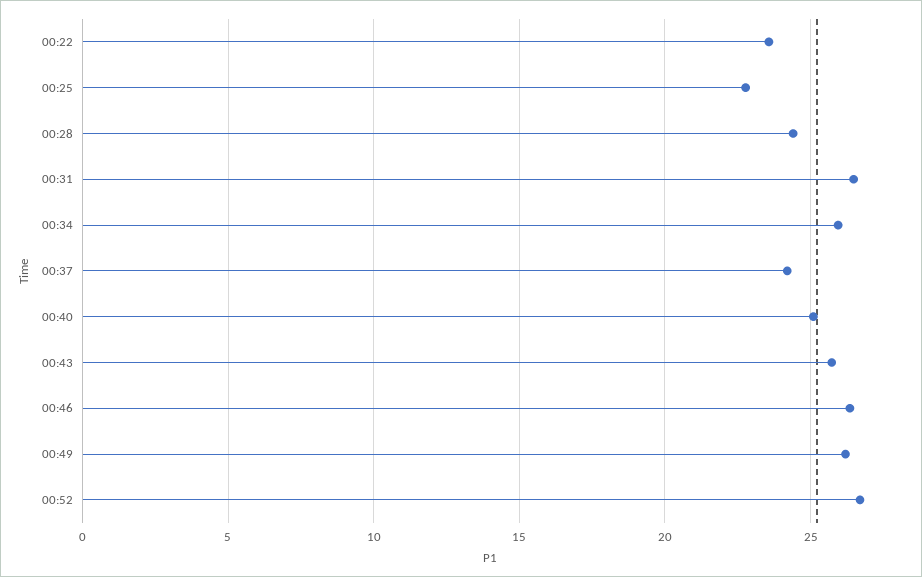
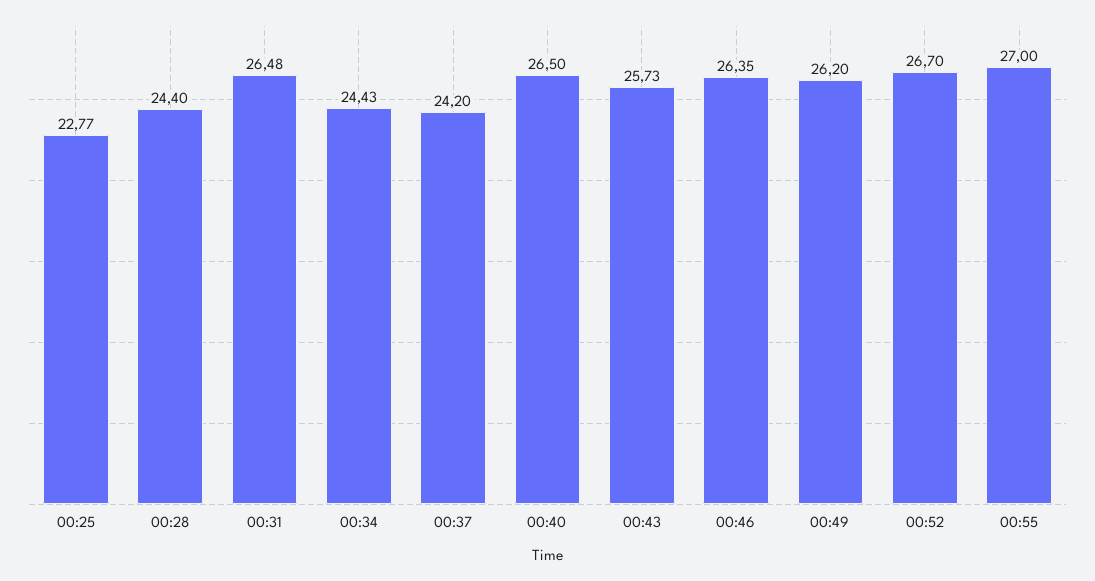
00:22: 23.5 -> none
00:34: 26 -> 24.43
00:40: 25 -> 26.5
00:55: none -> 27

